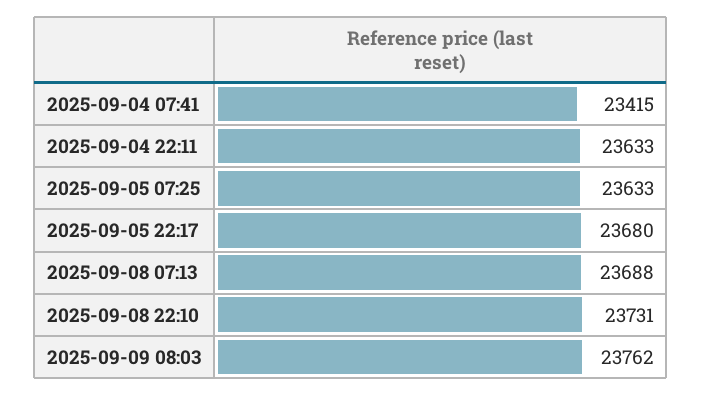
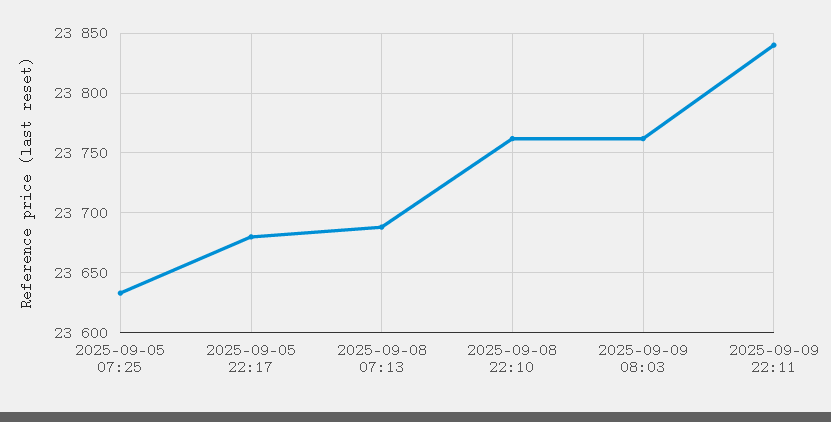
2025-09-04 07:41: 23415 -> none
2025-09-04 22:11: 23633 -> none
2025-09-08 22:10: 23731 -> 23760
2025-09-09 22:11: none -> 23840

